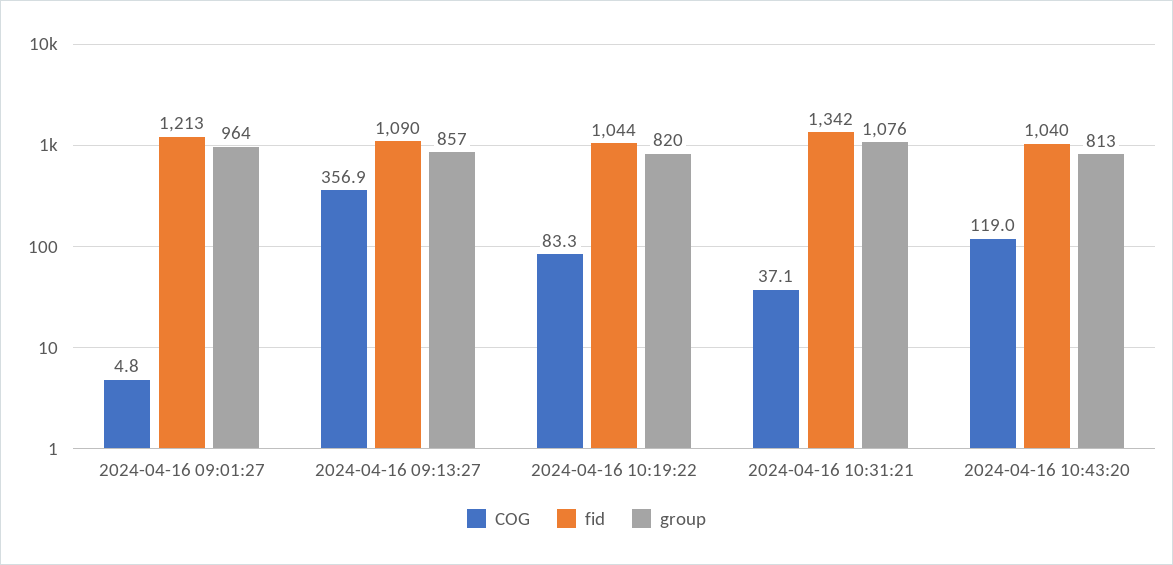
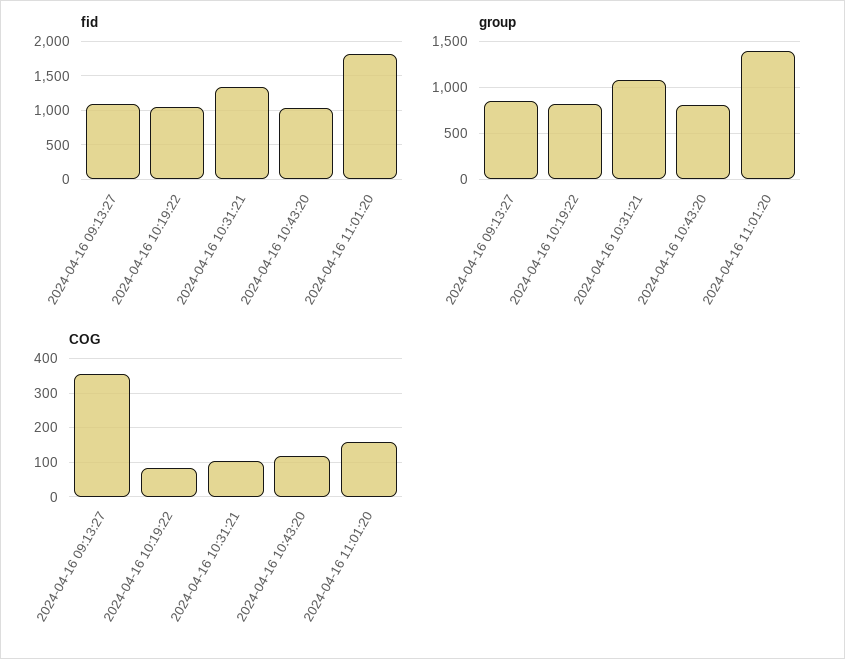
COG, 2024-04-16 09:01:27: 4.8 -> none
fid, 2024-04-16 09:01:27: 1213 -> none
group, 2024-04-16 09:01:27: 964 -> none
COG, 2024-04-16 10:31:21: 37.1 -> 100
fid, 2024-04-16 11:01:20: none -> 1800
group, 2024-04-16 11:01:20: none -> 1400
COG, 2024-04-16 11:01:20: none -> 160

